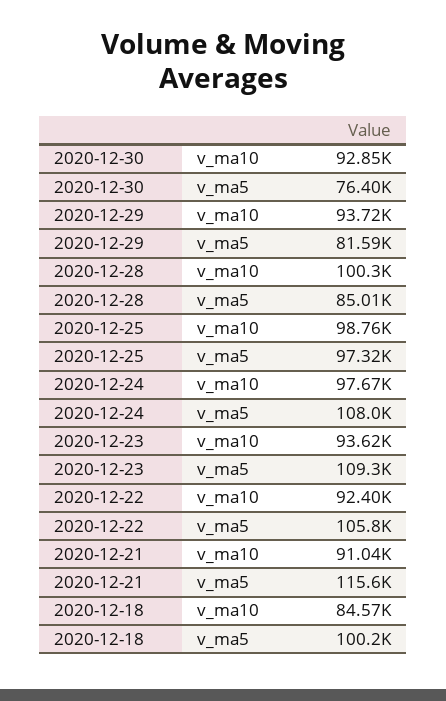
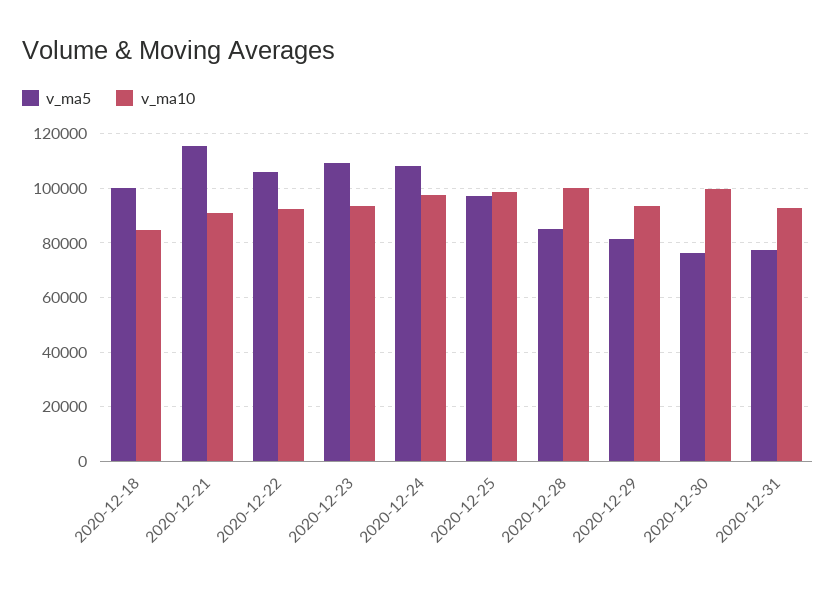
v_ma10, 2020-12-30: 92850 -> 100000
v_ma5, 2020-12-31: none -> 77500
v_ma10, 2020-12-31: none -> 92500

